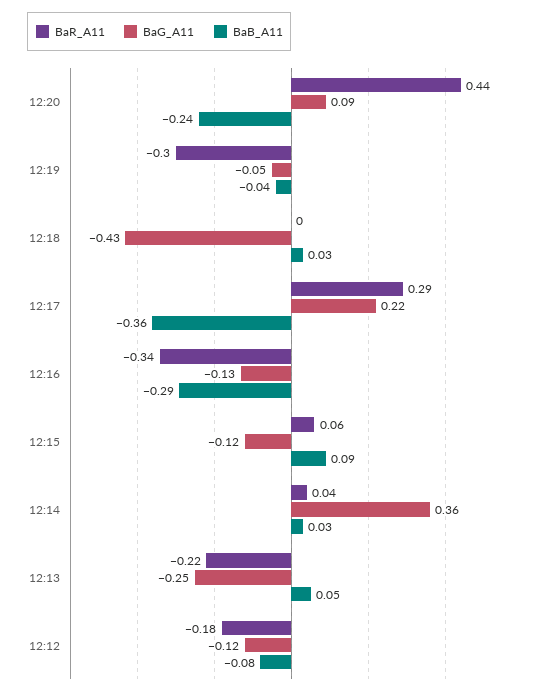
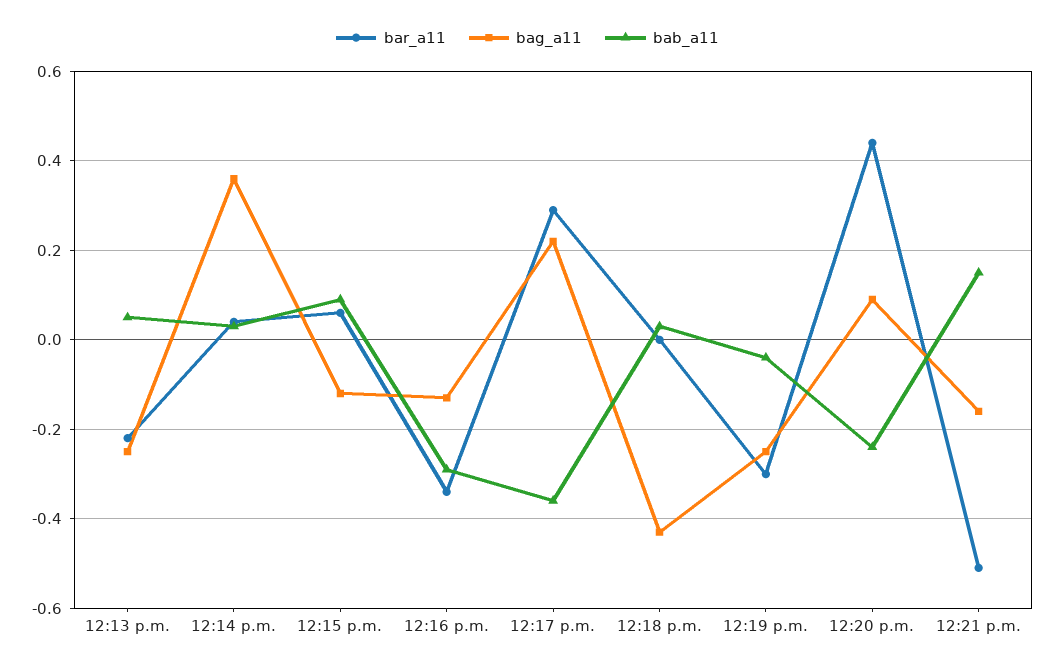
BaG_A11, 12:19: -0.05 -> -0.25
BaR_A11, 12:12: -0.18 -> none
BaG_A11, 12:12: -0.12 -> none
BaB_A11, 12:12: -0.08 -> none
BaR_A11, 12:21 p.m.: none -> -0.5
BaG_A11, 12:21 p.m.: none -> -0.15
BaB_A11, 12:21 p.m.: none -> 0.15

